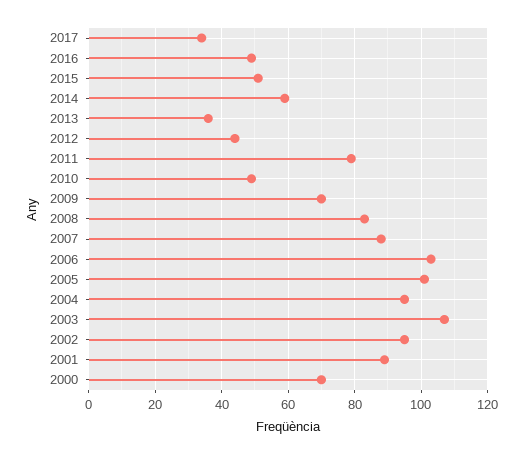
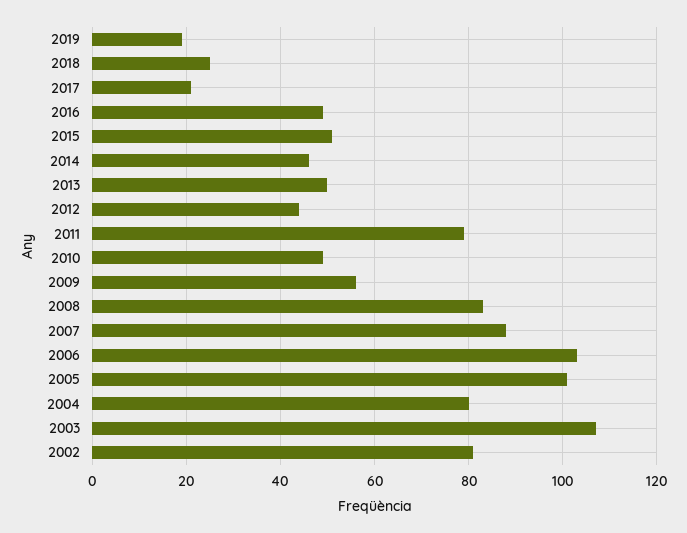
2017: 35 -> 20
2014: 60 -> 45
2013: 35 -> 50
2009: 70 -> 55
2004: 95 -> 80
2002: 95 -> 80
2001: 90 -> none
2000: 70 -> none
2019: none -> 20
2018: none -> 25

